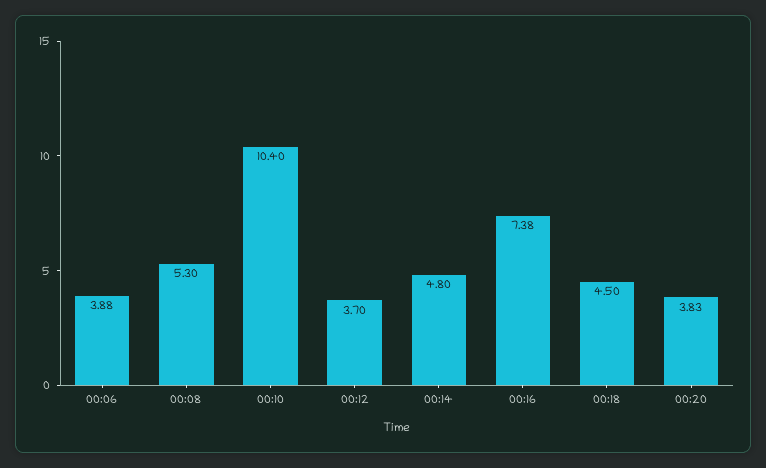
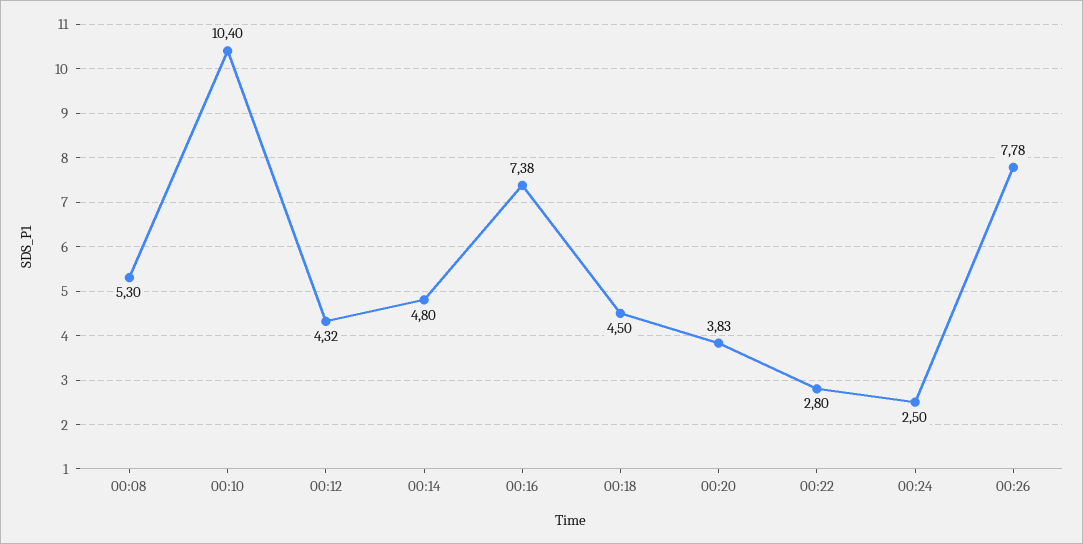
00:06: 3.88 -> none
00:12: 3.7 -> 4.32
00:22: none -> 2.8
00:24: none -> 2.5
00:26: none -> 7.78

